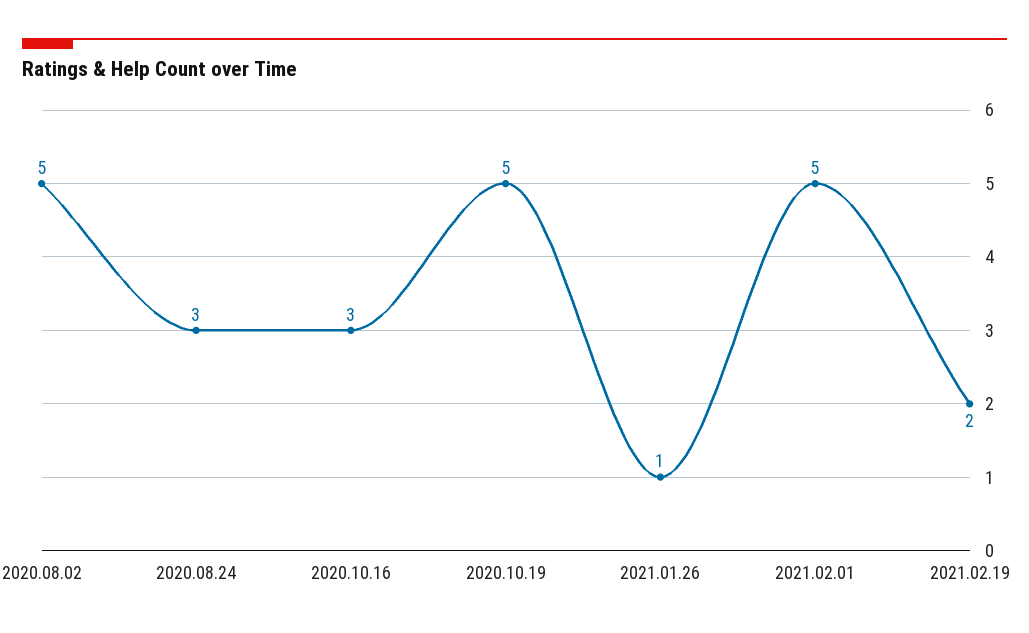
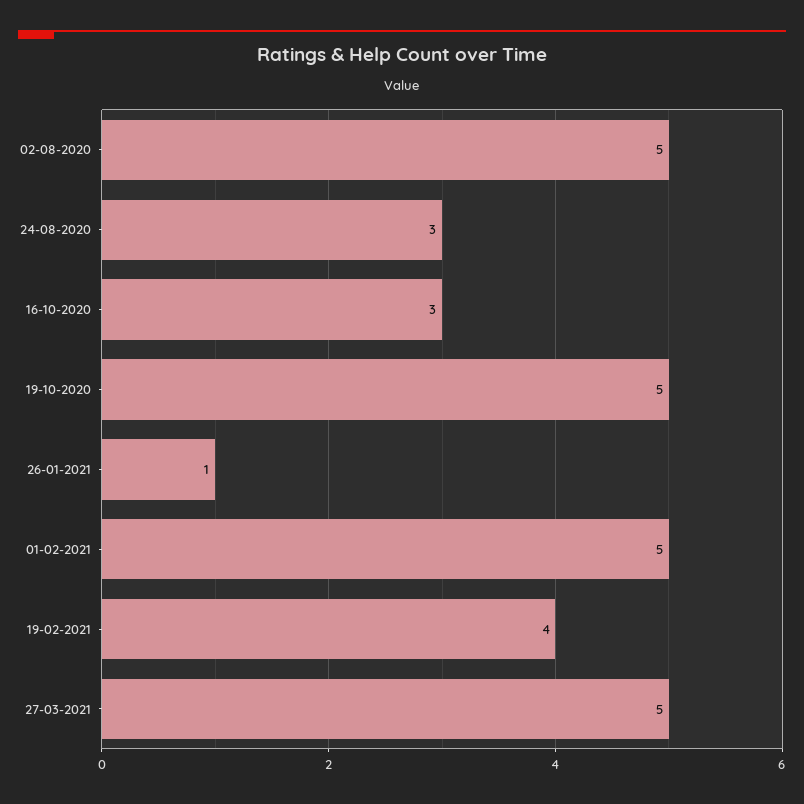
2021.02.19: 2 -> 4
27-03-2021: none -> 5

